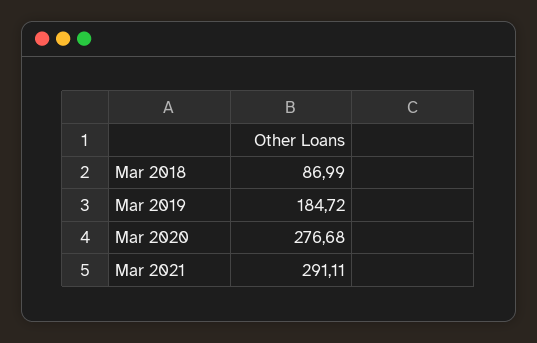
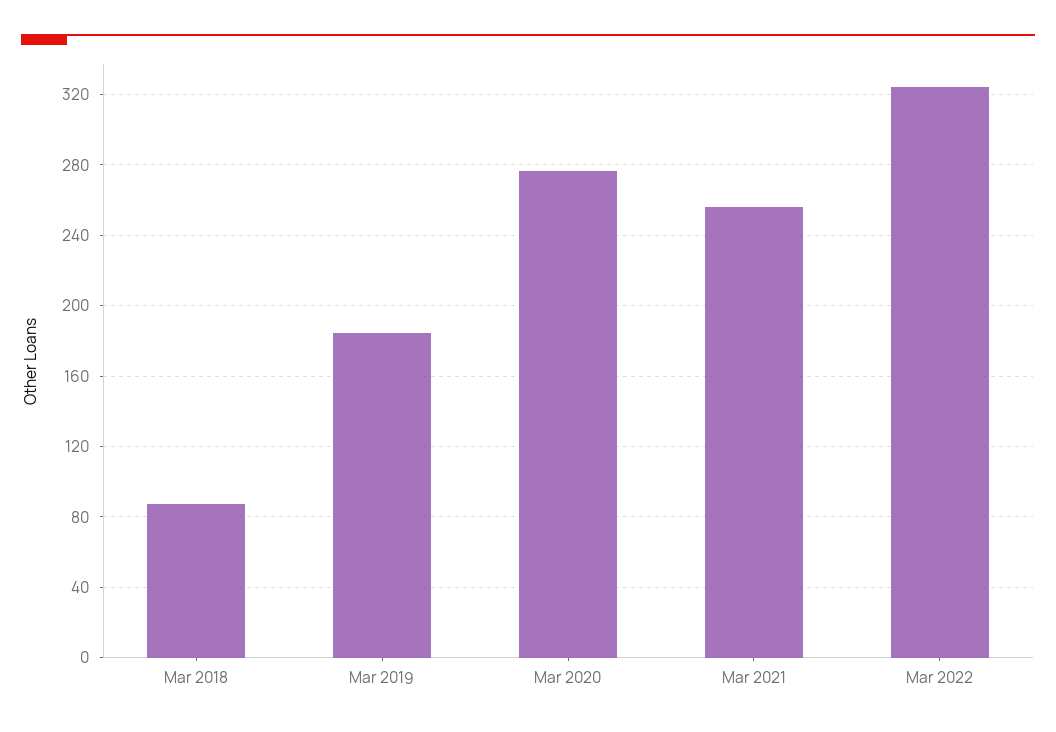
Mar 2021: 291.11 -> 255
Mar 2022: none -> 325

